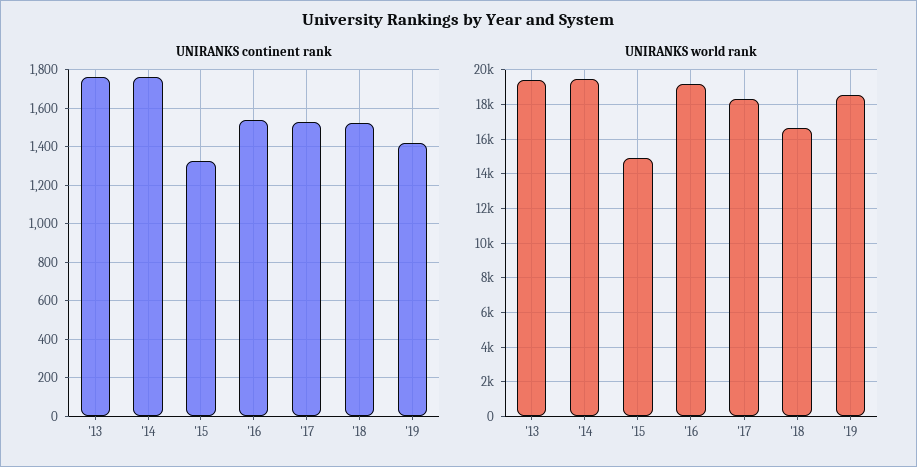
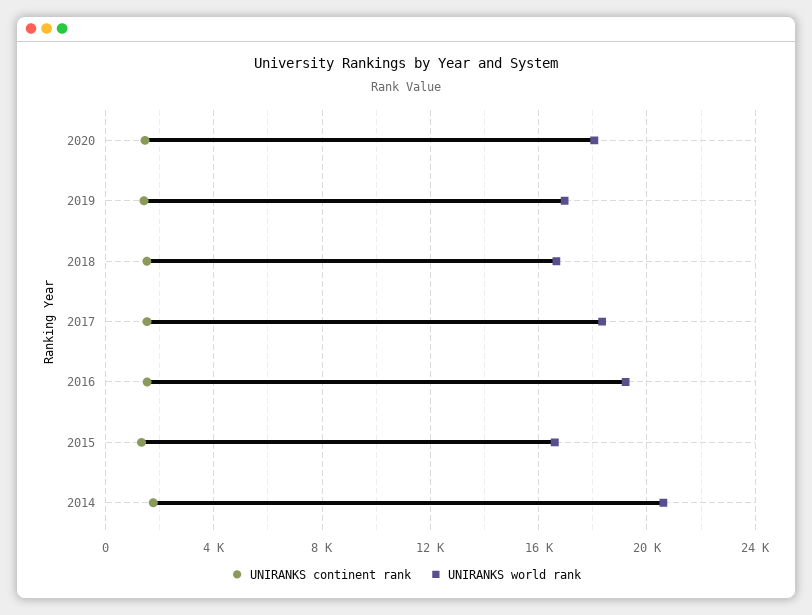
UNIRANKS continent rank, '13: 1750 -> none
UNIRANKS world rank, '13: 19500 -> none
UNIRANKS world rank, '14: 19500 -> 20500
UNIRANKS world rank, '15: 15000 -> 16500
UNIRANKS world rank, '19: 18500 -> 17000
UNIRANKS continent rank, 2020: none -> 1500
UNIRANKS world rank, 2020: none -> 18000

